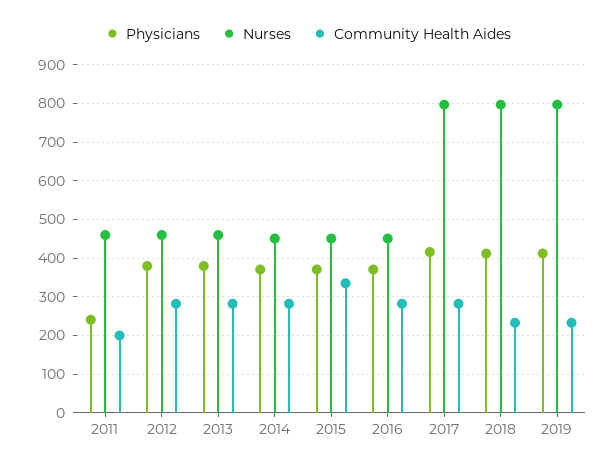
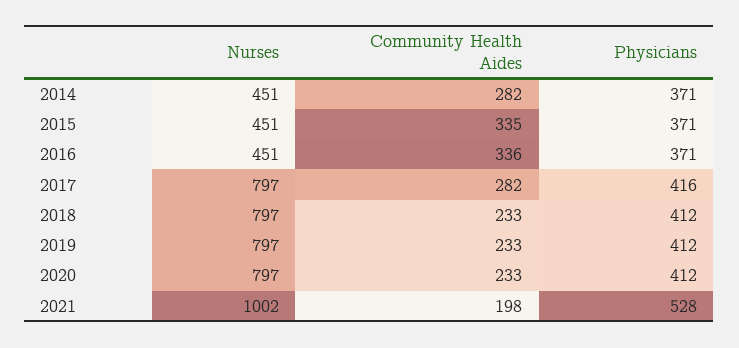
Physicians, 2011: 240 -> none
Nurses, 2011: 460 -> none
Community Health Aides, 2011: 200 -> none
Physicians, 2012: 380 -> none
Nurses, 2012: 460 -> none
Community Health Aides, 2012: 280 -> none
Physicians, 2013: 380 -> none
Nurses, 2013: 460 -> none
Community Health Aides, 2013: 280 -> none
Community Health Aides, 2016: 280 -> 336
Nurses, 2020: none -> 797
Community Health Aides, 2020: none -> 233
Physicians, 2020: none -> 412
Nurses, 2021: none -> 1002
Community Health Aides, 2021: none -> 198
Physicians, 2021: none -> 528

